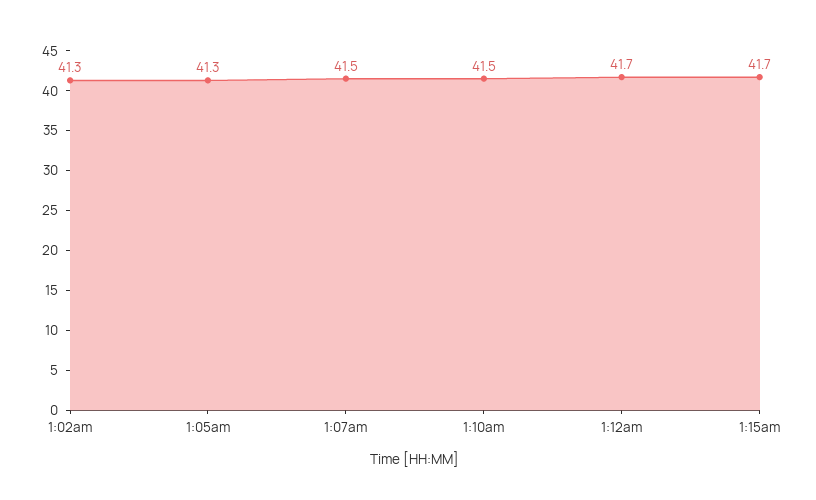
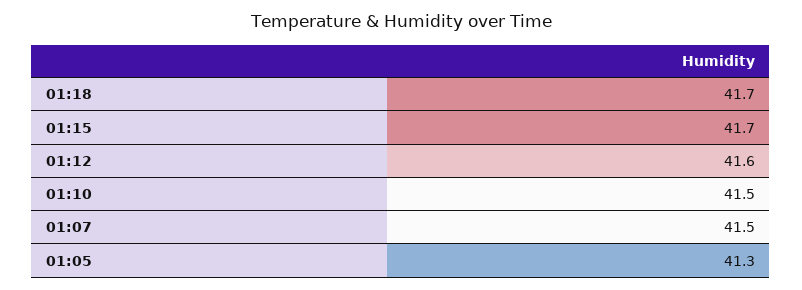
1:02am: 41.3 -> none
1:12am: 41.7 -> 41.6
01:18: none -> 41.7

